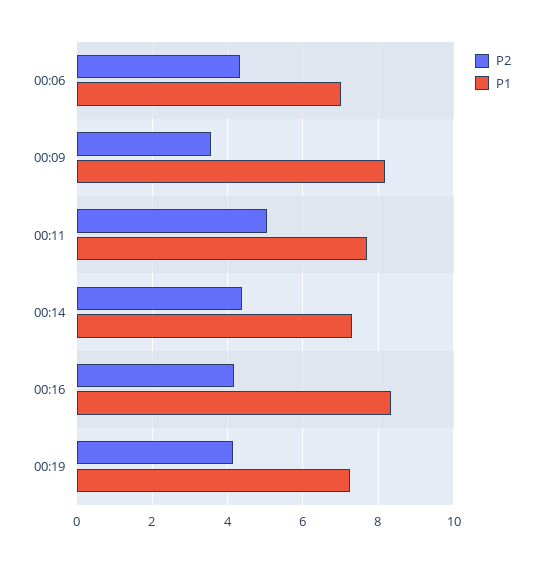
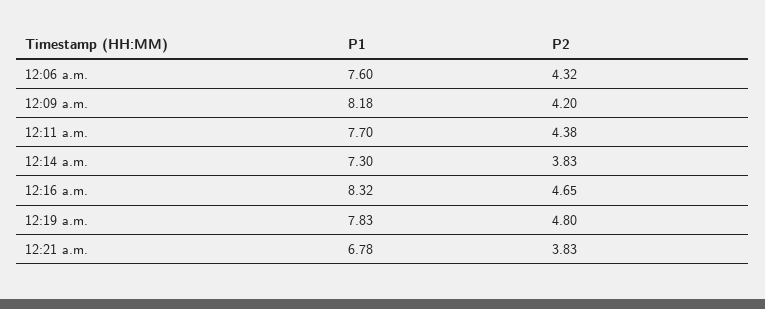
P1, 00:06: 7 -> 7.6
P2, 00:09: 3.6 -> 4.2
P2, 00:11: 5 -> 4.38
P2, 00:14: 4.4 -> 3.83
P2, 00:16: 4.2 -> 4.65
P2, 00:19: 4.2 -> 4.8
P1, 00:19: 7.2 -> 7.83
P1, 12:21 a.m.: none -> 6.78
P2, 12:21 a.m.: none -> 3.83

